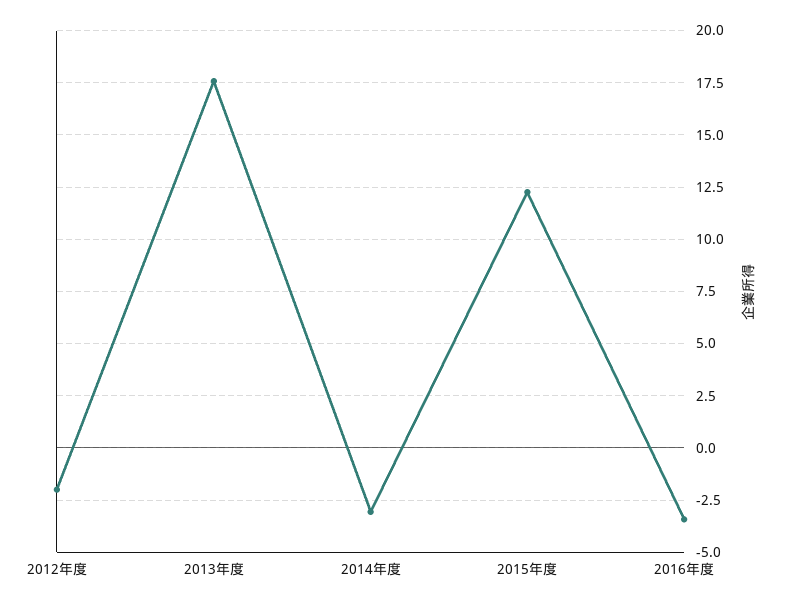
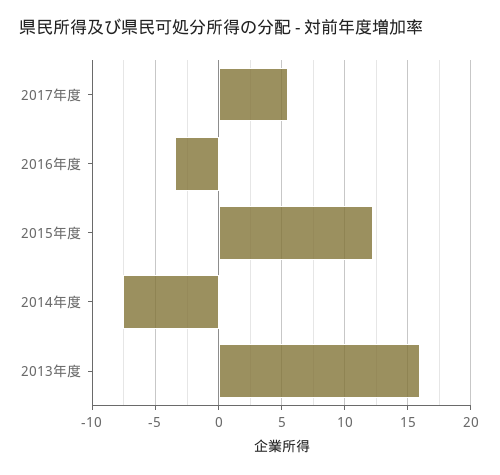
2012年度: -2 -> none
2013年度: 17.5 -> 16
2014年度: -3 -> -7.5
2017年度: none -> 5.5

